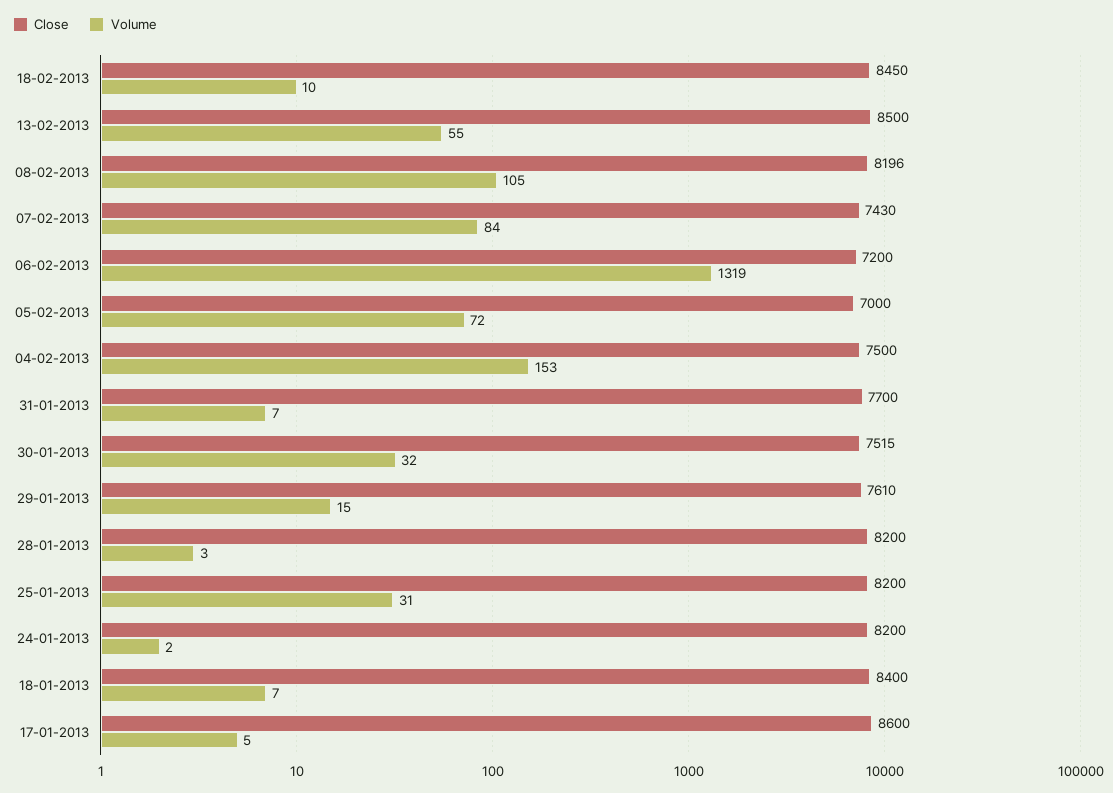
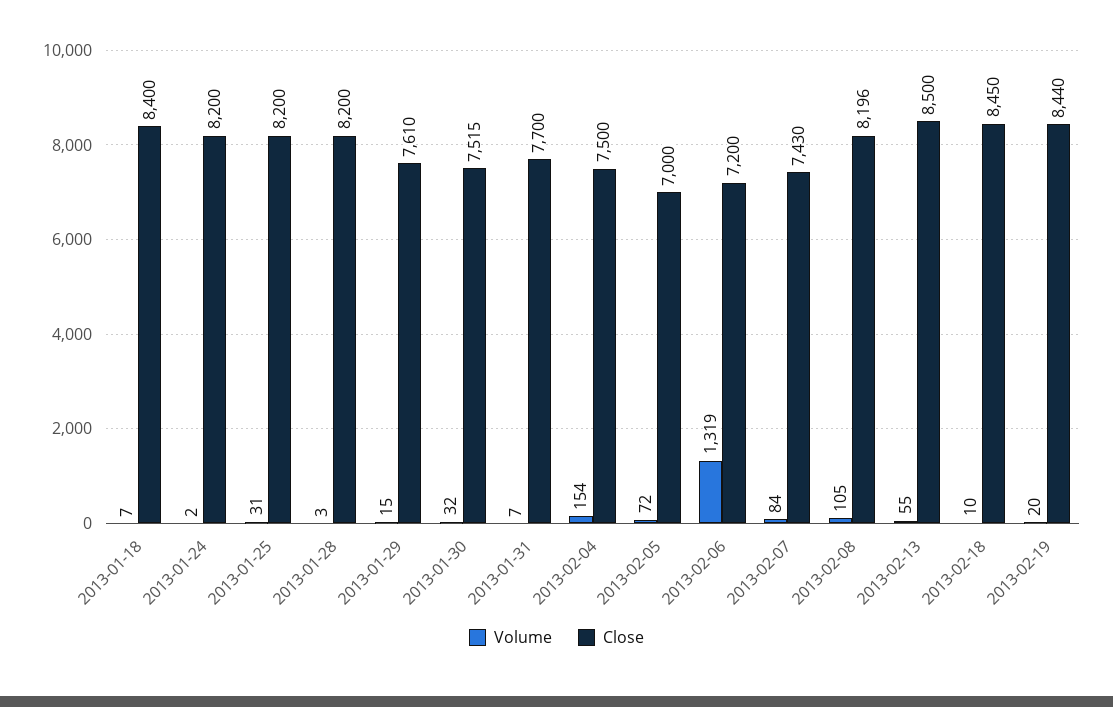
Volume, 04-02-2013: 153 -> 154
Close, 17-01-2013: 8600 -> none
Volume, 17-01-2013: 5 -> none
Volume, 2013-02-19: none -> 20
Close, 2013-02-19: none -> 8440

